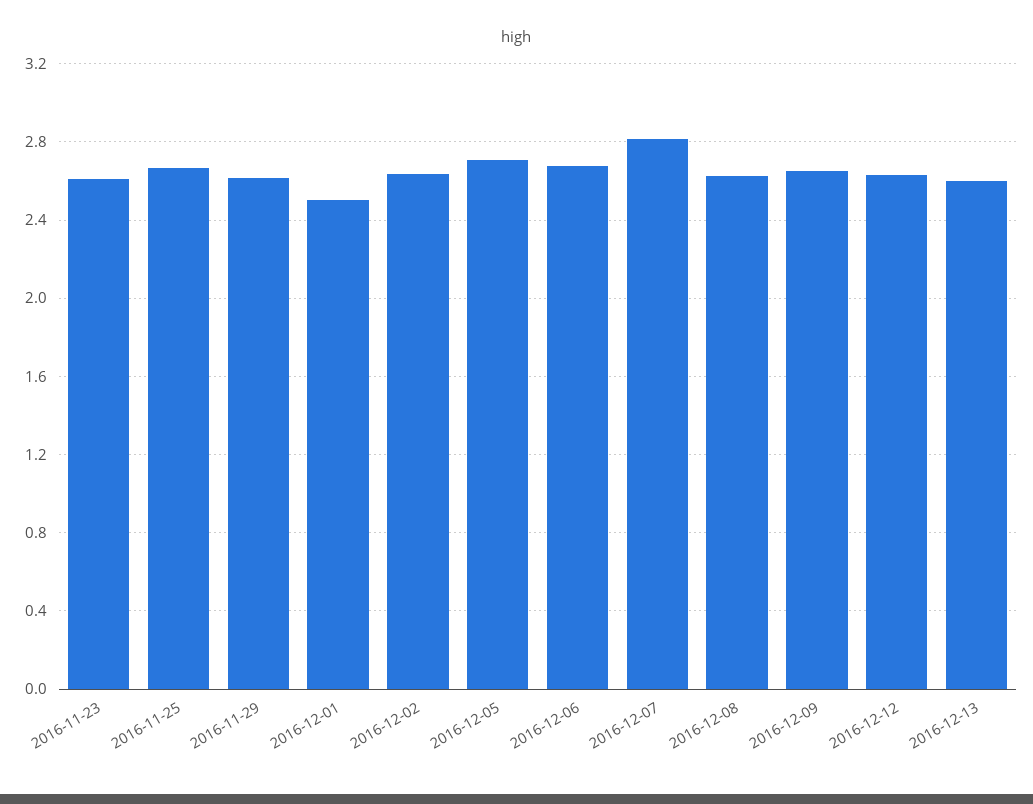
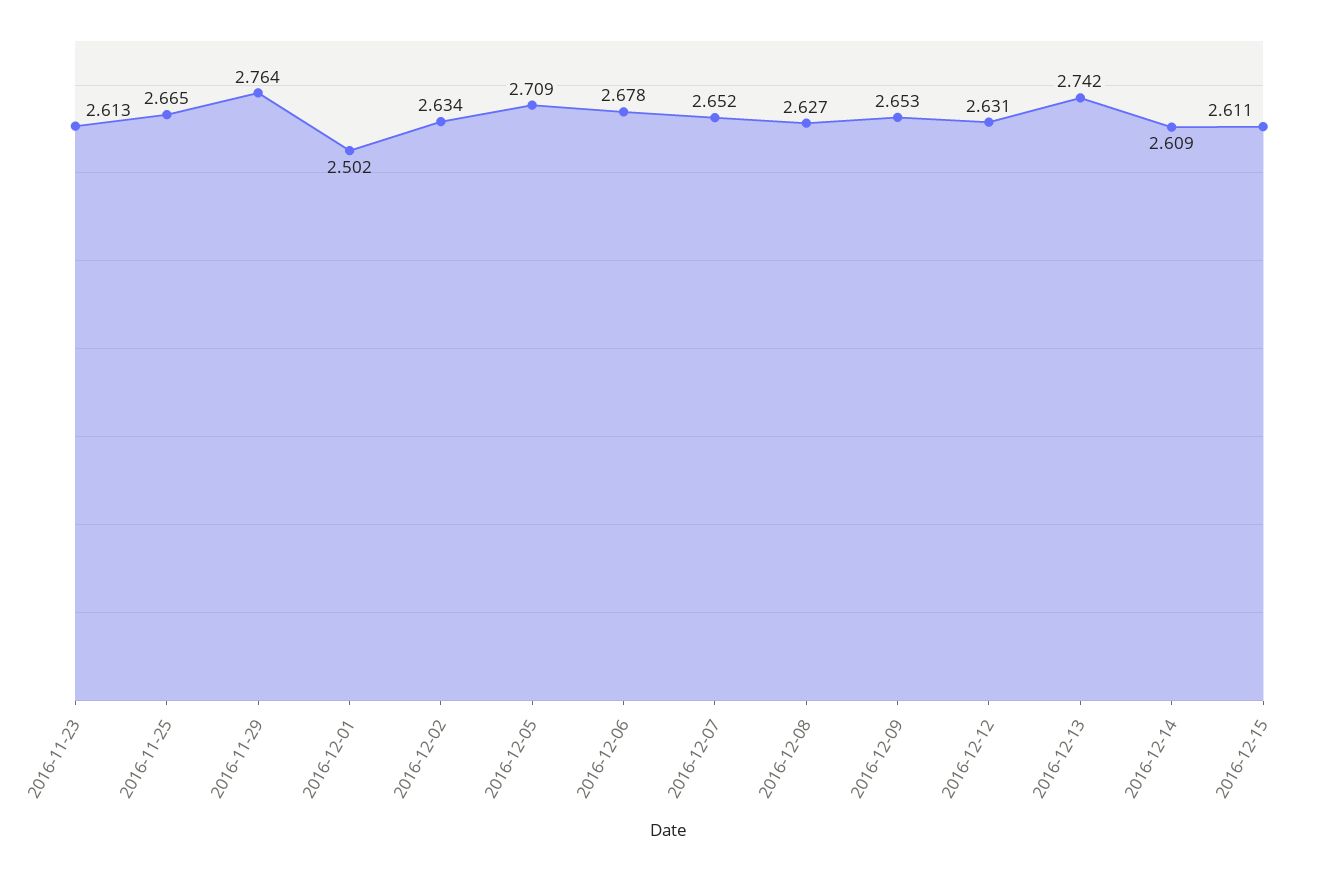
2016-11-29: 2.6 -> 2.764
2016-12-07: 2.8 -> 2.652
2016-12-13: 2.6 -> 2.742
2016-12-14: none -> 2.609
2016-12-15: none -> 2.611

